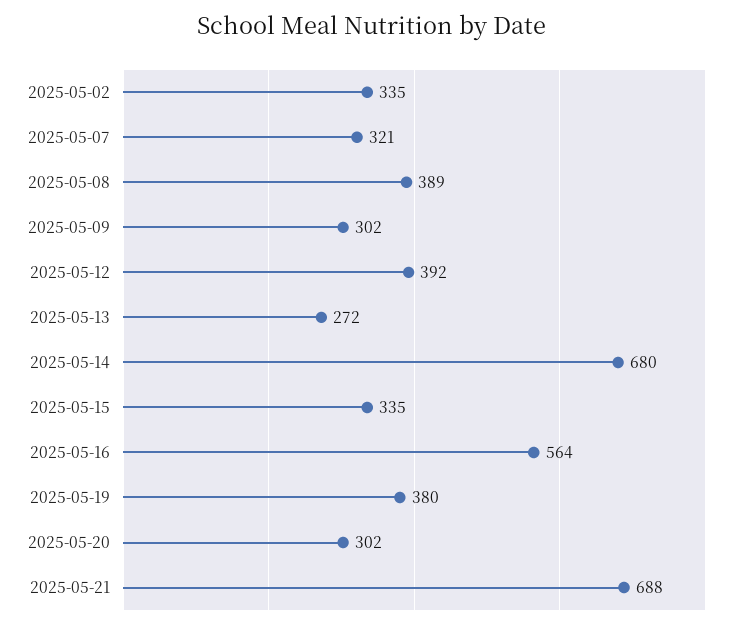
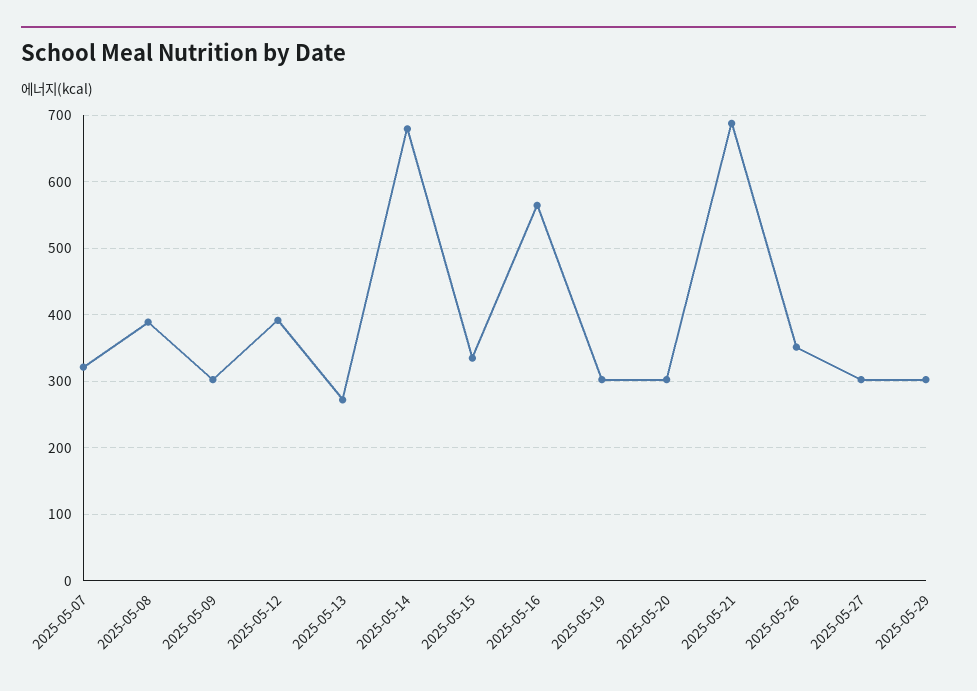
2025-05-02: 335 -> none
2025-05-19: 380 -> 300
2025-05-26: none -> 350
2025-05-27: none -> 300
2025-05-29: none -> 300

